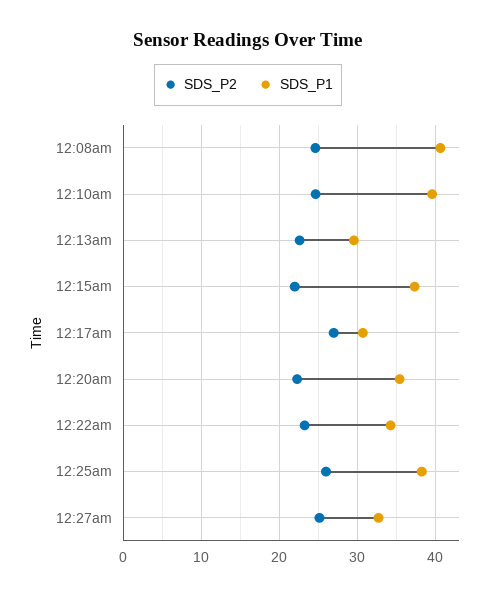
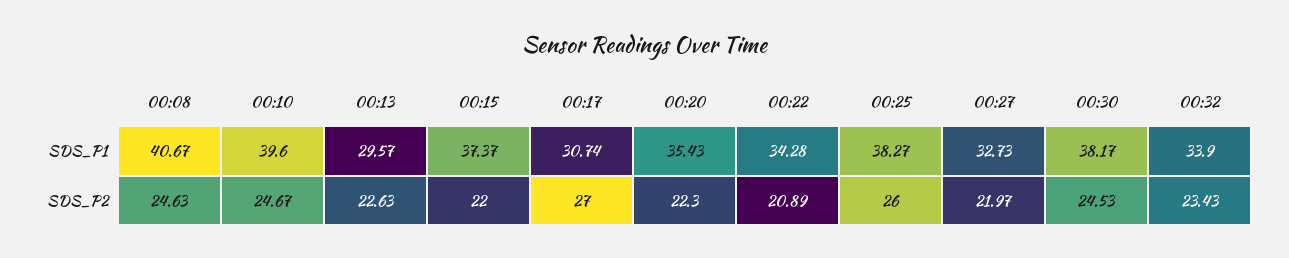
SDS_P2, 12:22am: 23 -> 20.89
SDS_P2, 12:27am: 25 -> 21.97
SDS_P1, 00:30: none -> 38.17
SDS_P1, 00:32: none -> 33.9
SDS_P2, 00:30: none -> 24.53
SDS_P2, 00:32: none -> 23.43

